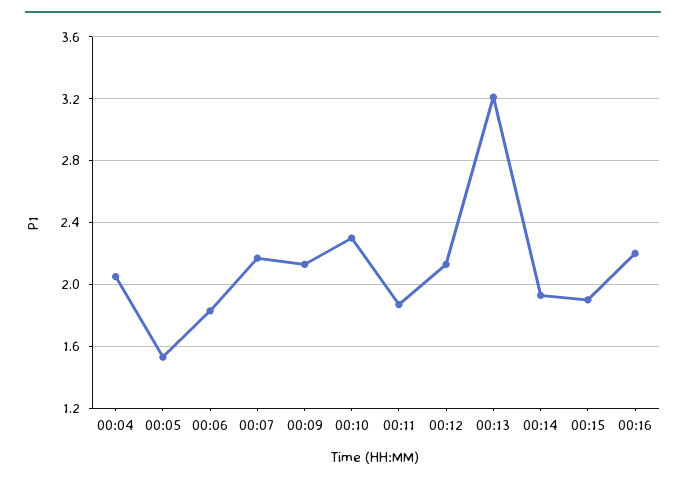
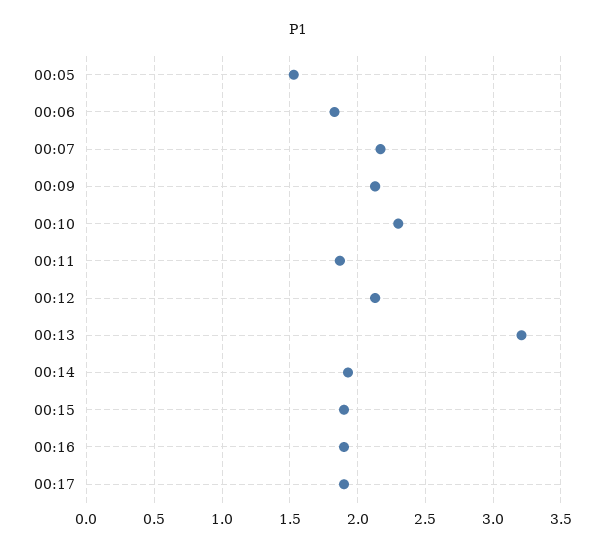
00:04: 2.05 -> none
00:16: 2.2 -> 1.9
00:17: none -> 1.9

